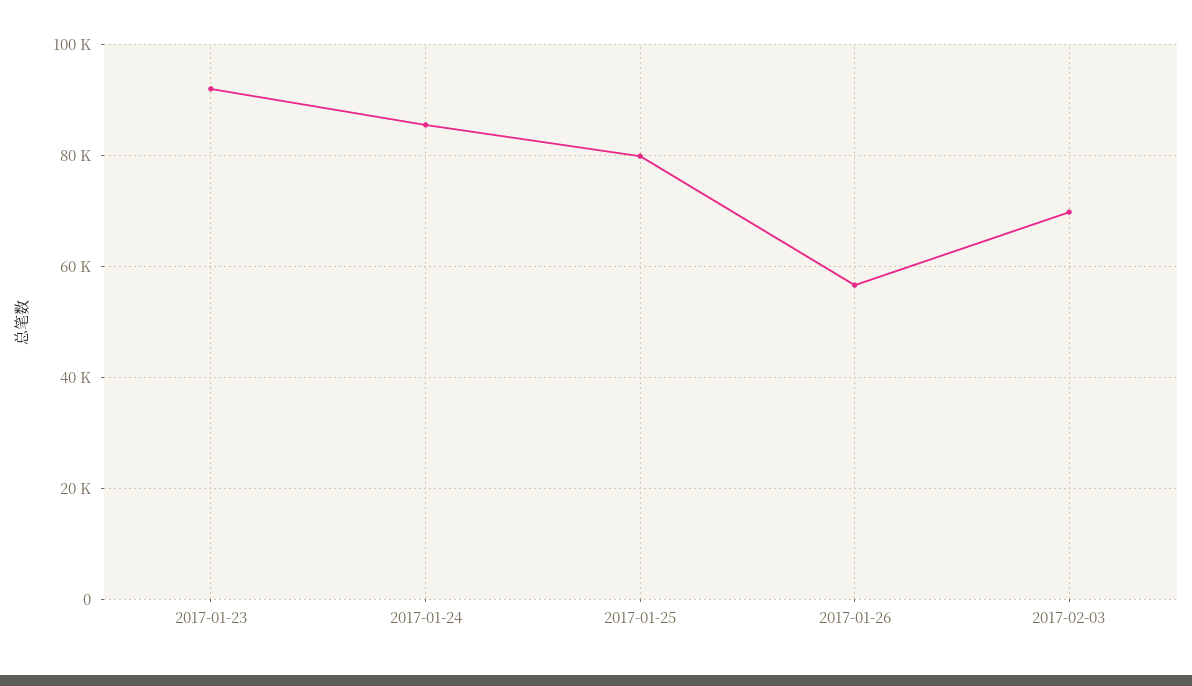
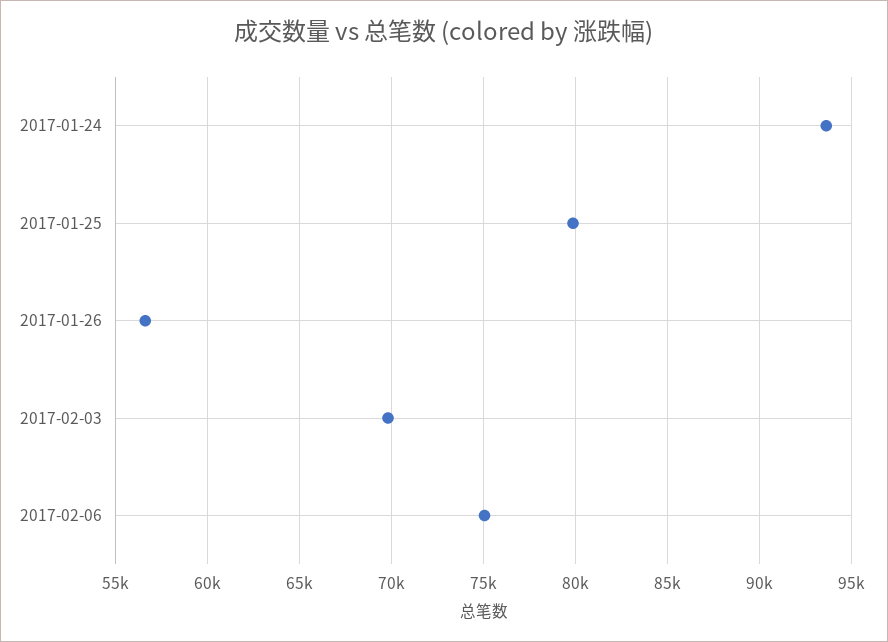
2017-01-23: 92000 -> none
2017-01-24: 86000 -> 93500
2017-02-06: none -> 75000

